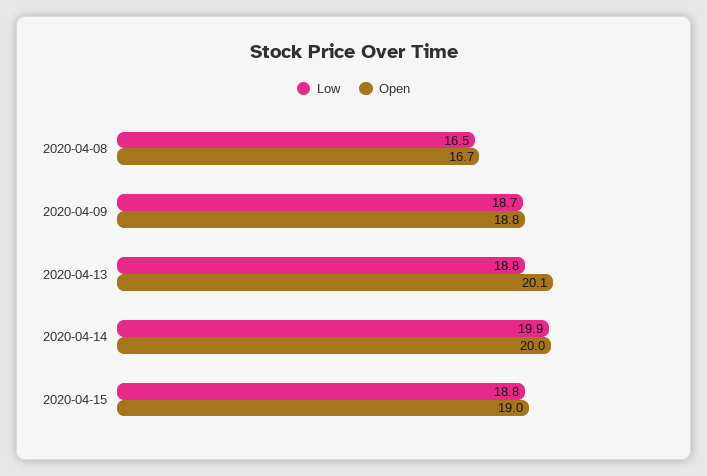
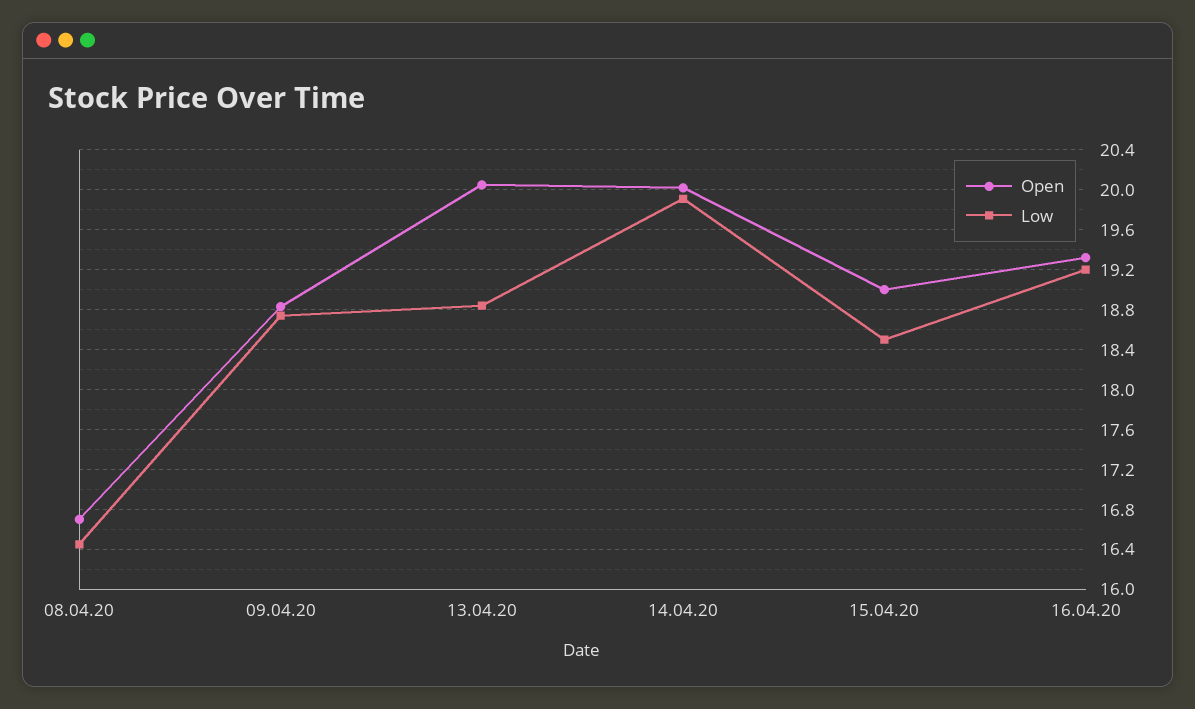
Low, 2020-04-15: 18.8 -> 18.5
Open, 16.04.20: none -> 19.3
Low, 16.04.20: none -> 19.2

